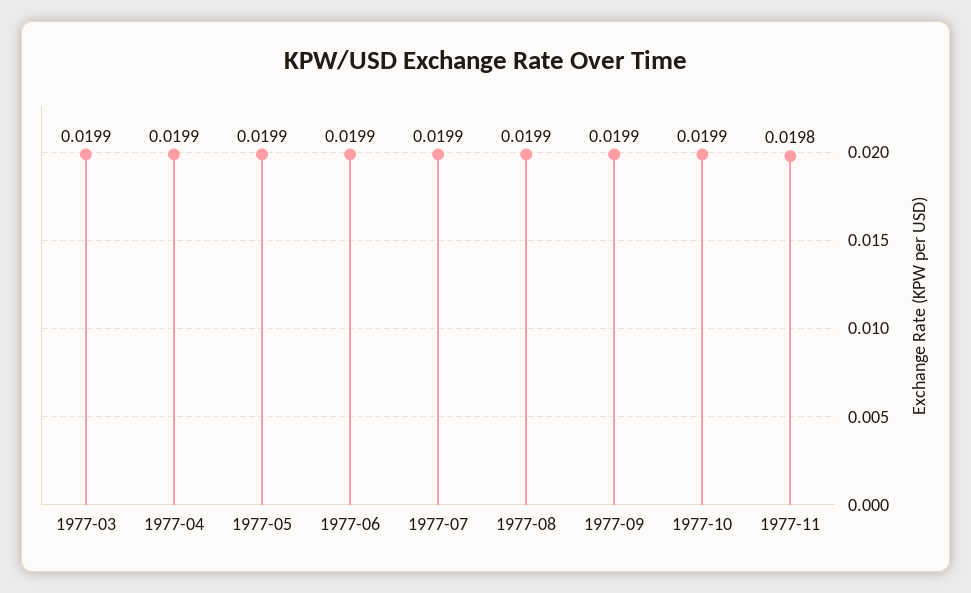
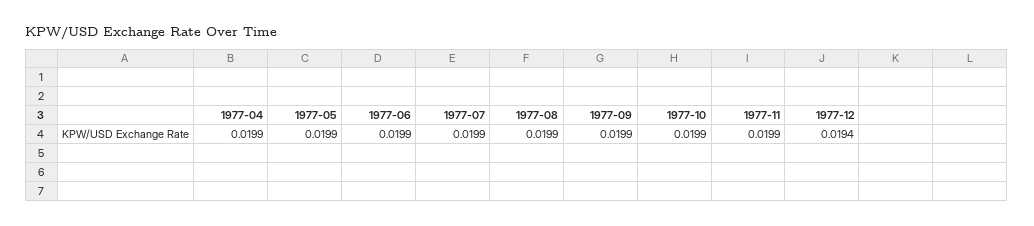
1977-03: 0.0199 -> none
1977-11: 0.0198 -> 0.0199
1977-12: none -> 0.0194

